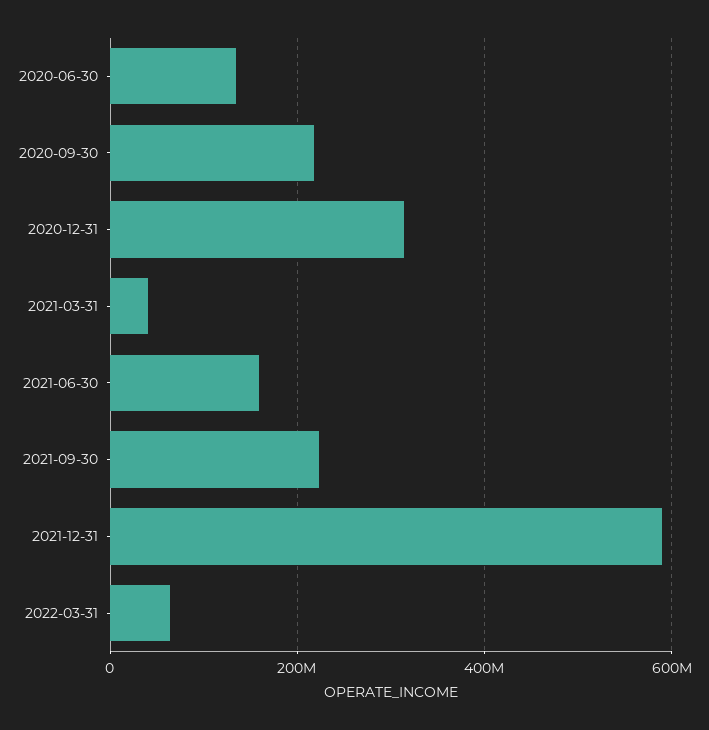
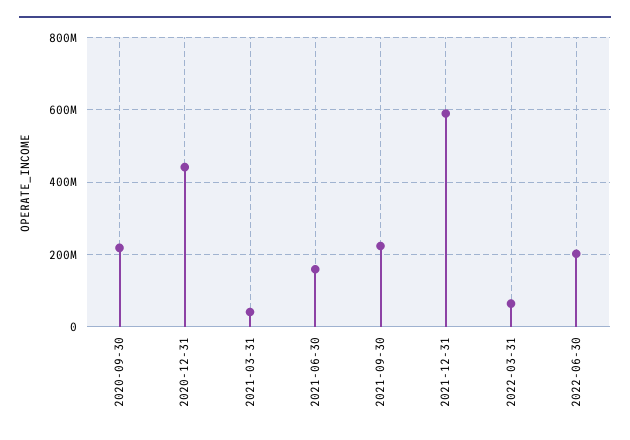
2020-06-30: 140000000 -> none
2020-12-31: 320000000 -> 440000000
2022-06-30: none -> 200000000

